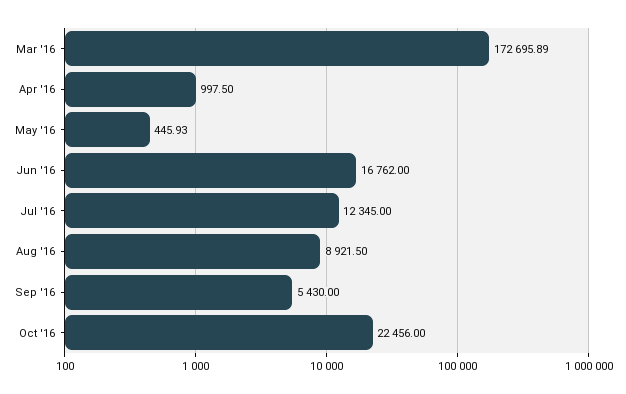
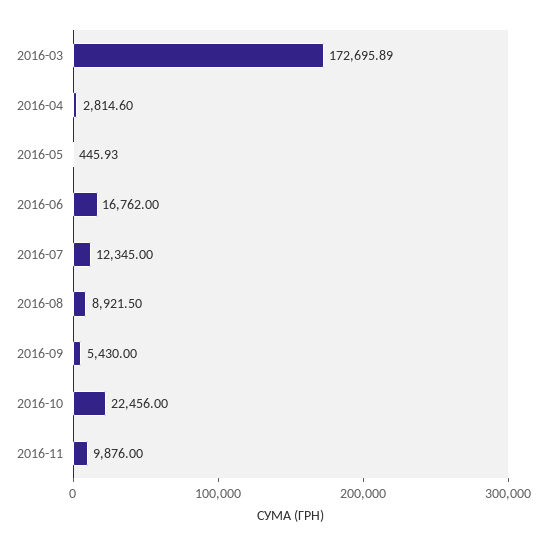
Apr '16: 997.5 -> 2814.6
2016-11: none -> 9876

